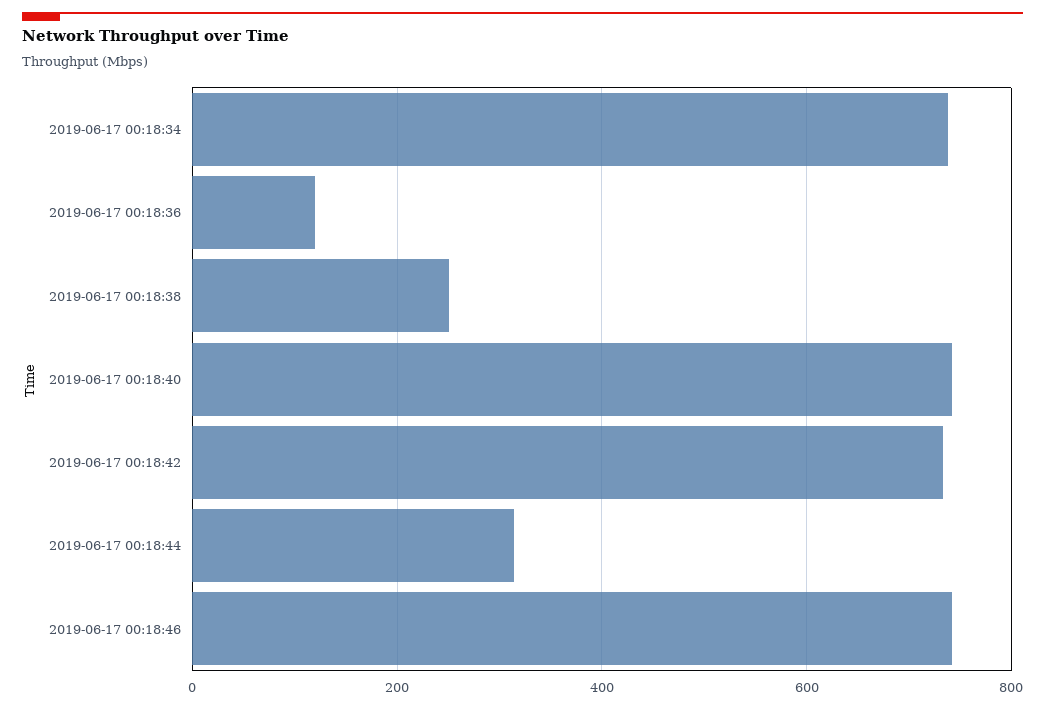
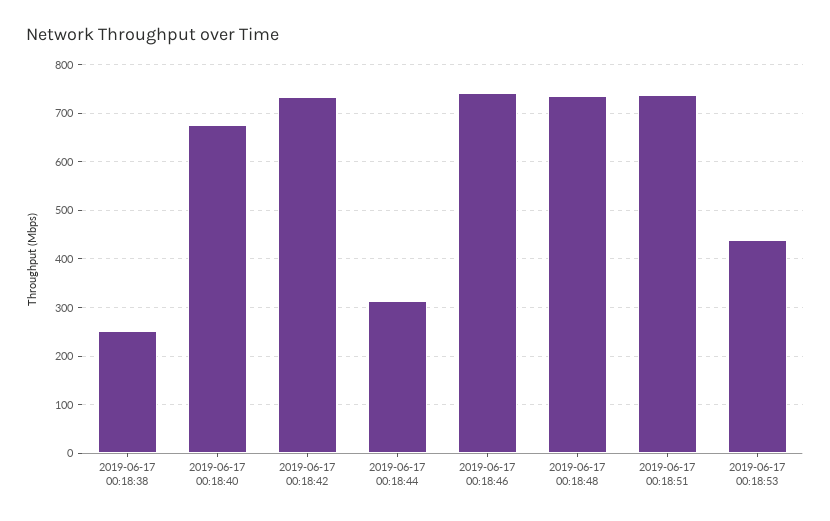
2019-06-17 00:18:34: 740 -> none
2019-06-17 00:18:36: 120 -> none
2019-06-17 00:18:40: 740 -> 680
2019-06-17 00:18:48: none -> 740
2019-06-17 00:18:51: none -> 740
2019-06-17 00:18:53: none -> 440

